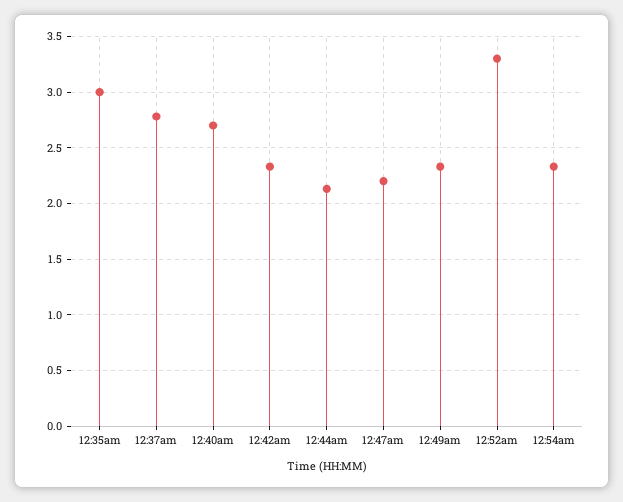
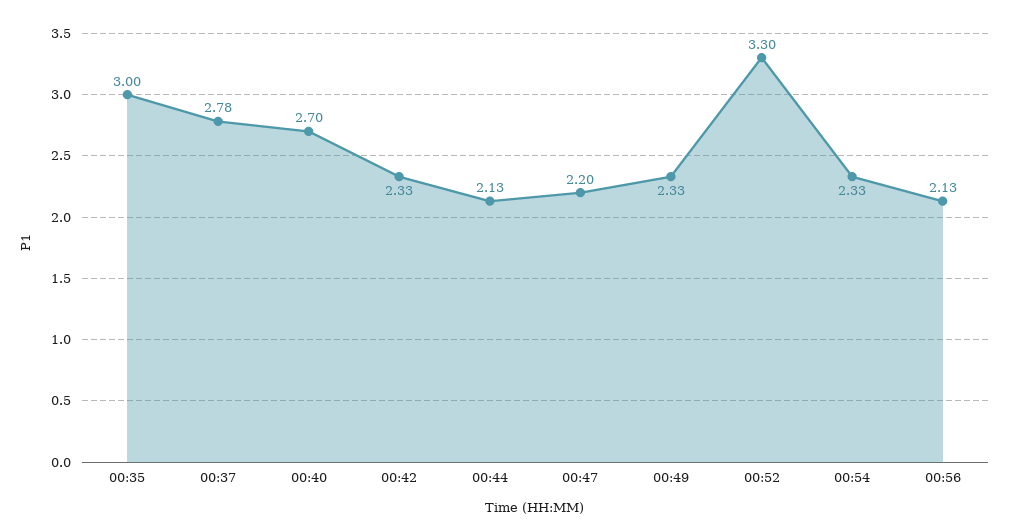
00:56: none -> 2.13

